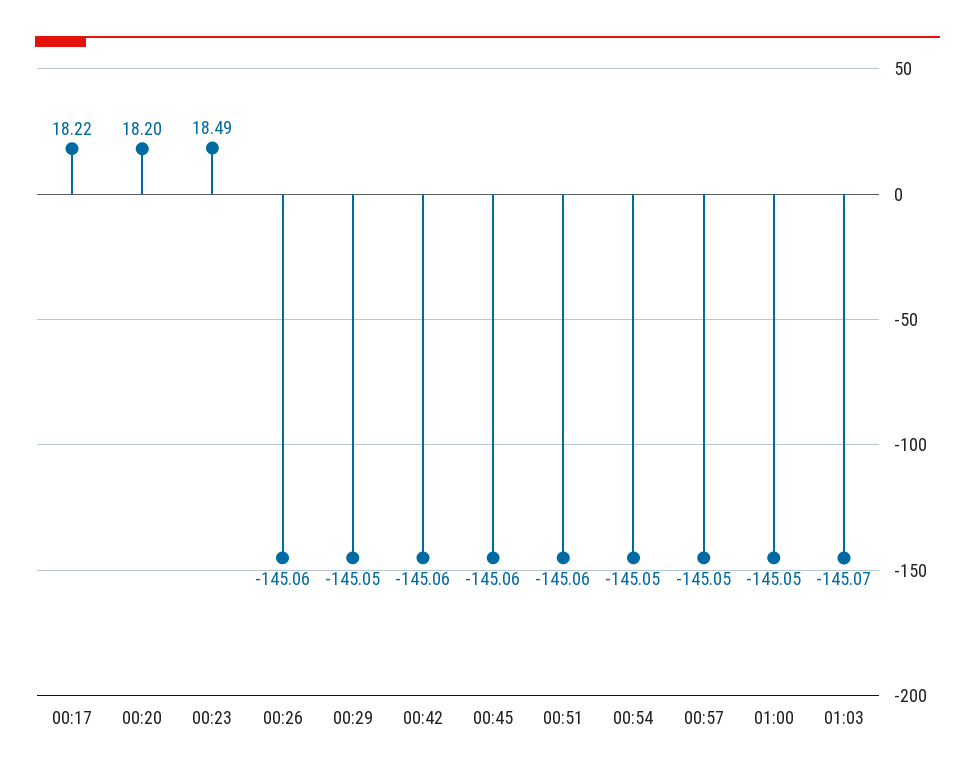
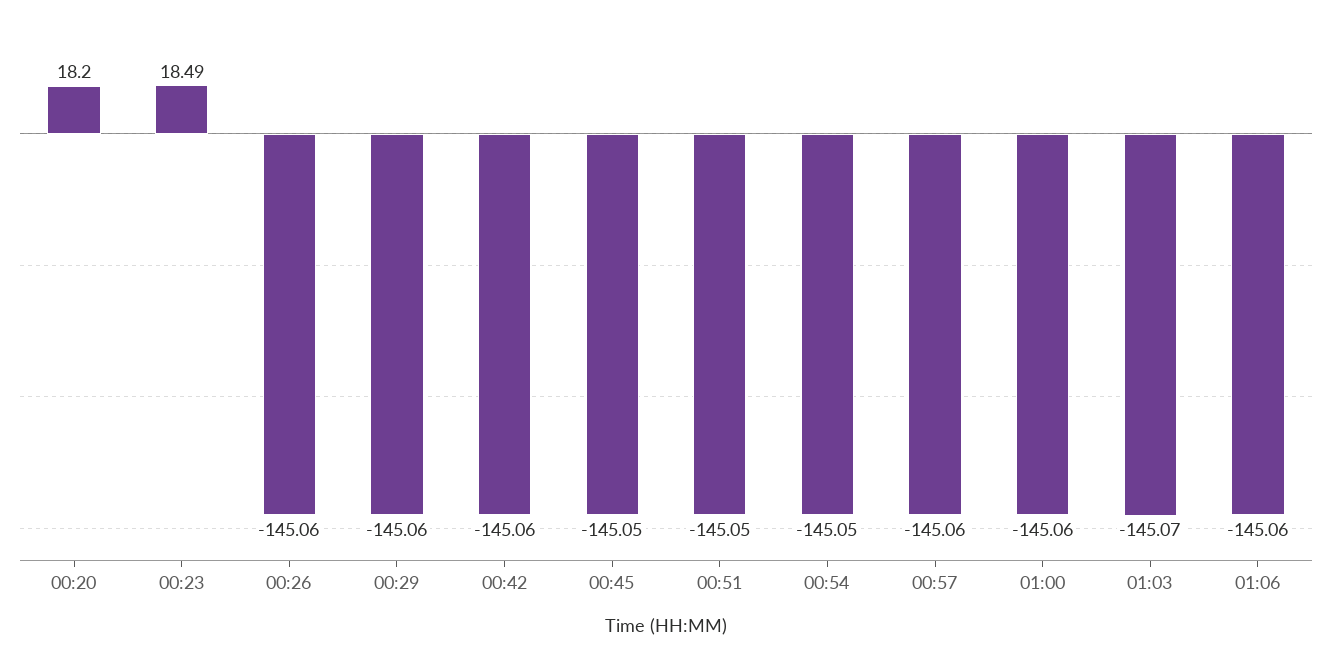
00:17: 18.22 -> none
00:29: -145.05 -> -145.06
00:45: -145.06 -> -145.05
00:51: -145.06 -> -145.05
00:57: -145.05 -> -145.06
01:00: -145.05 -> -145.06
01:06: none -> -145.06

